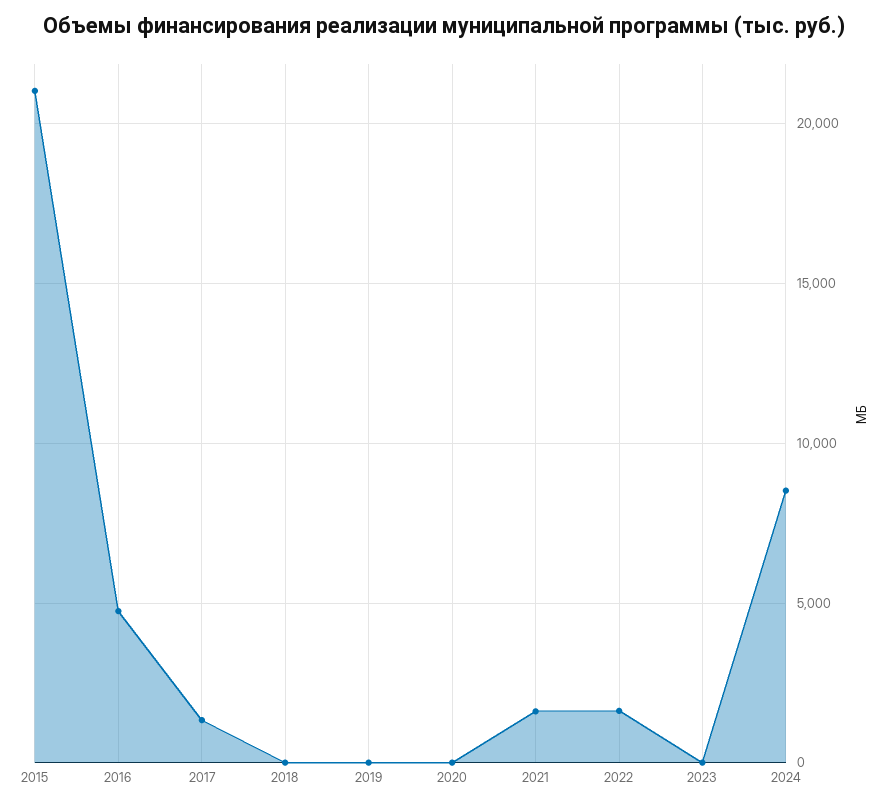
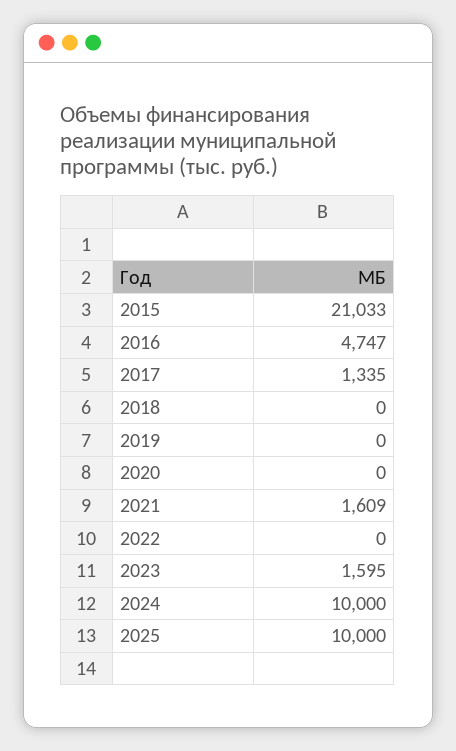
2022: 1500 -> 0
2023: 0 -> 1595
2024: 8500 -> 10000
2025: none -> 10000

